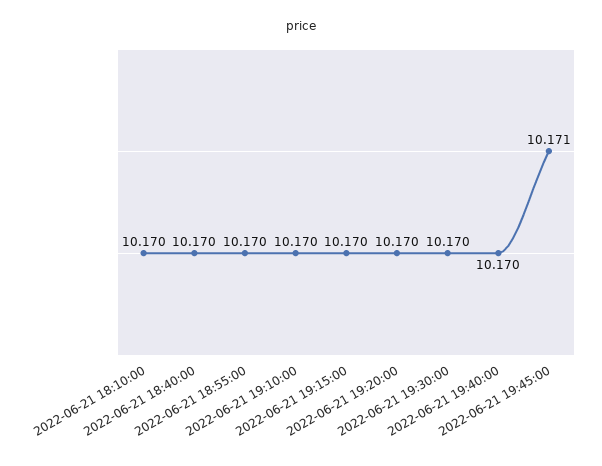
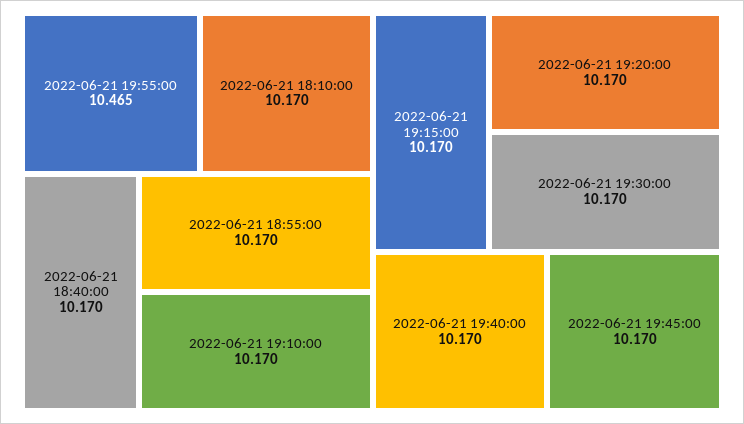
2022-06-21 19:45:00: 10.171 -> 10.17
2022-06-21 19:55:00: none -> 10.465

